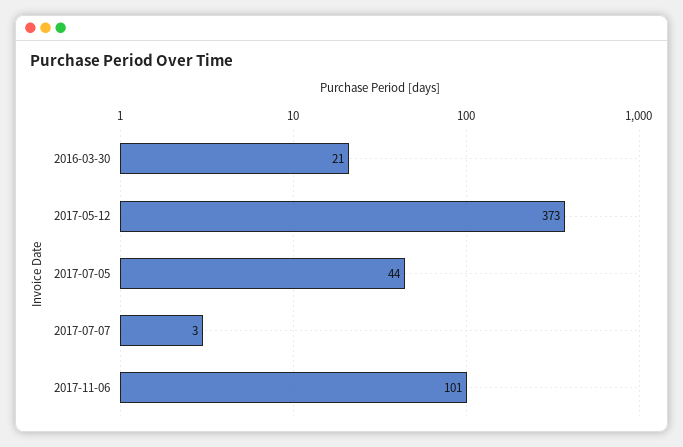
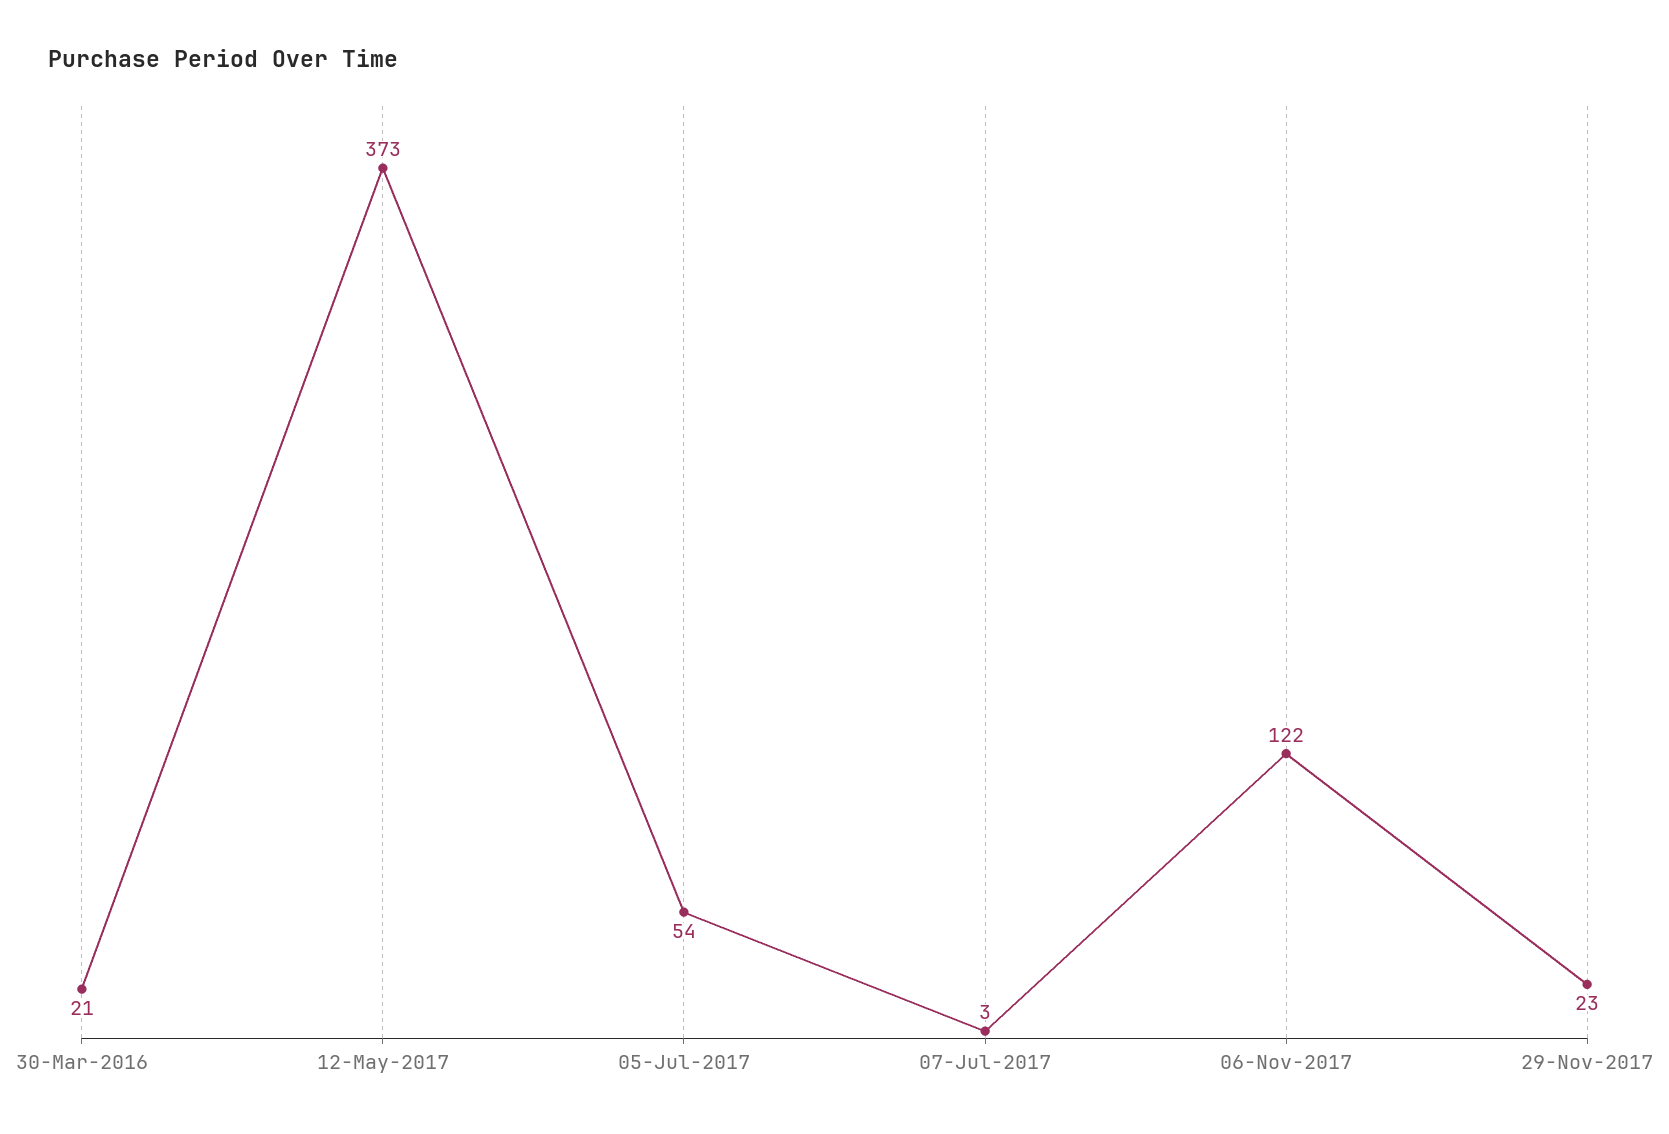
2017-07-05: 44 -> 54
2017-11-06: 101 -> 122
29-Nov-2017: none -> 23

